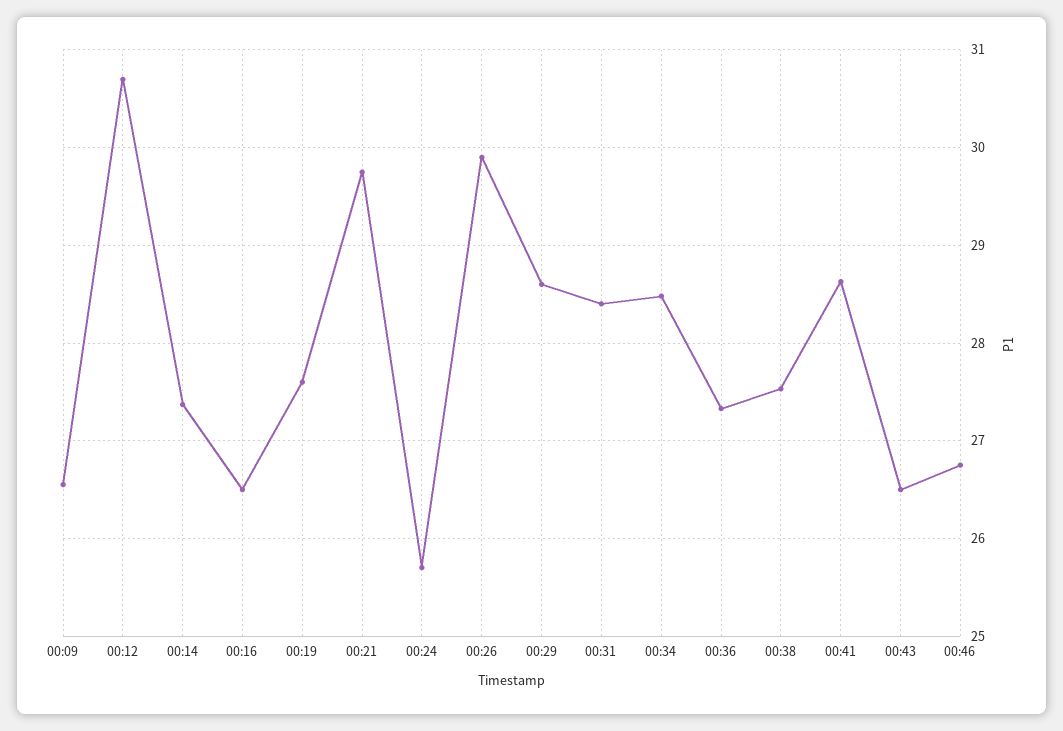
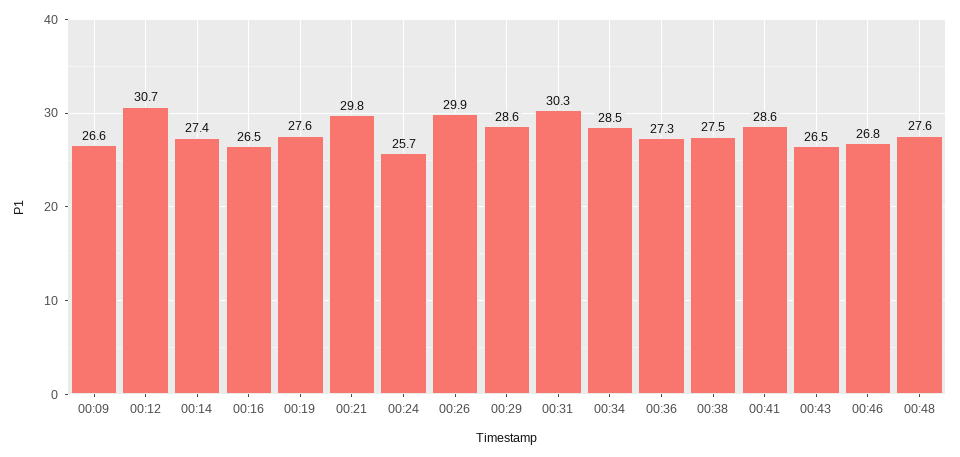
00:31: 28.4 -> 30.3
00:48: none -> 27.6

